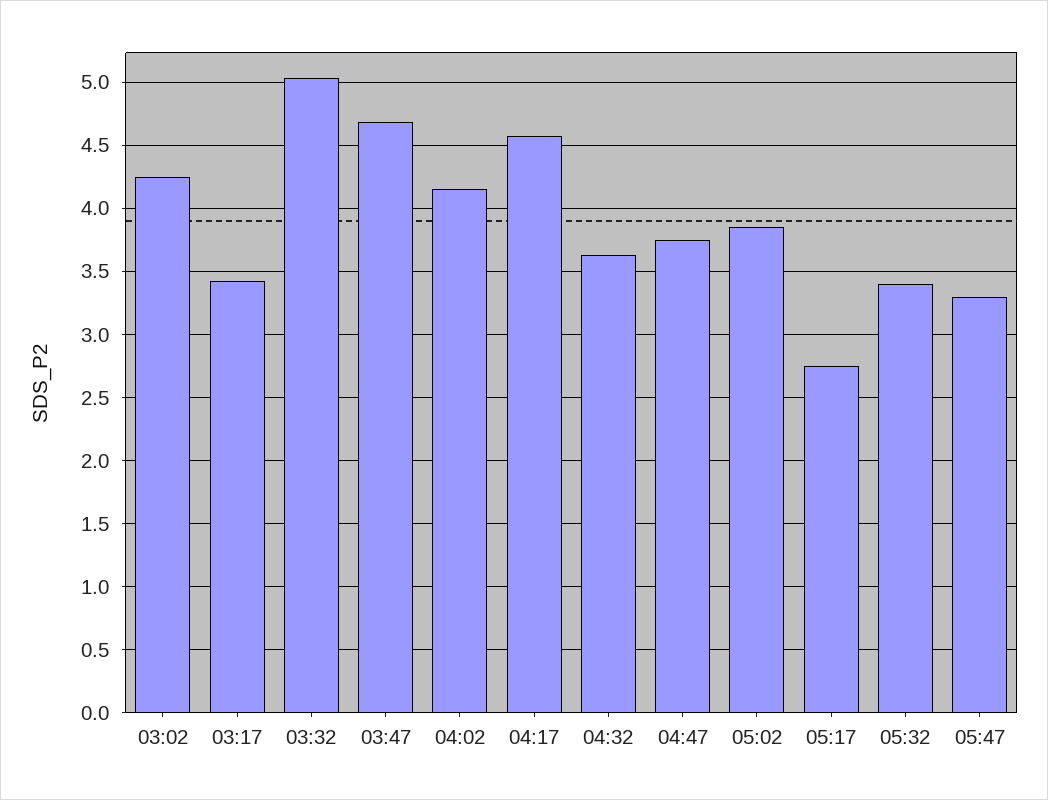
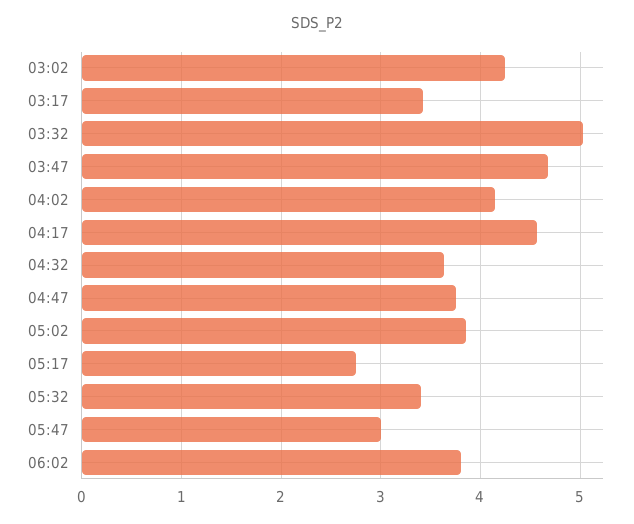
05:47: 3.3 -> 3
06:02: none -> 3.8

